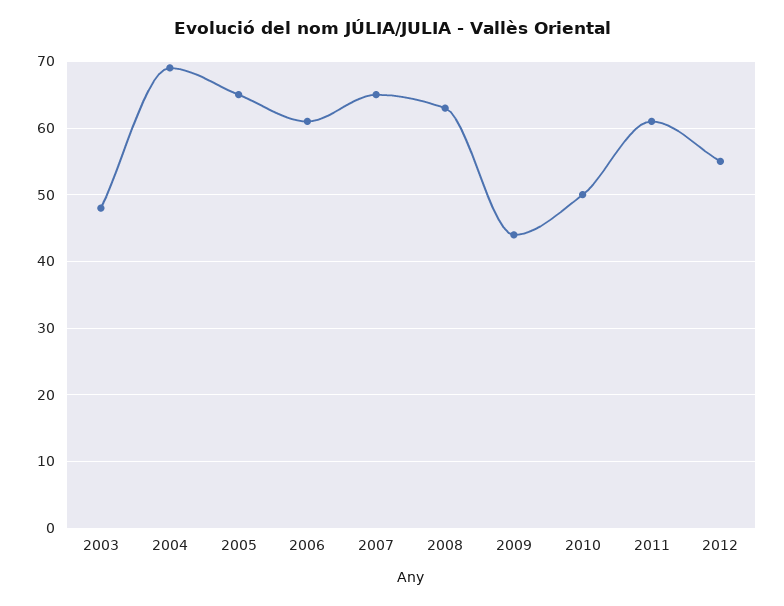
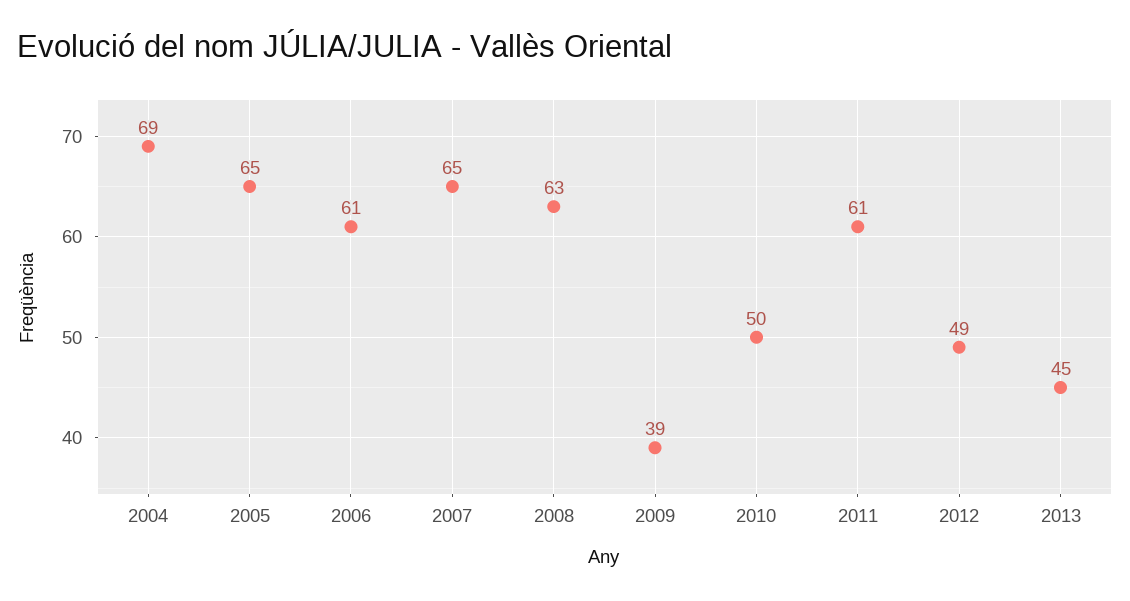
2003: 48 -> none
2009: 44 -> 39
2012: 55 -> 49
2013: none -> 45

